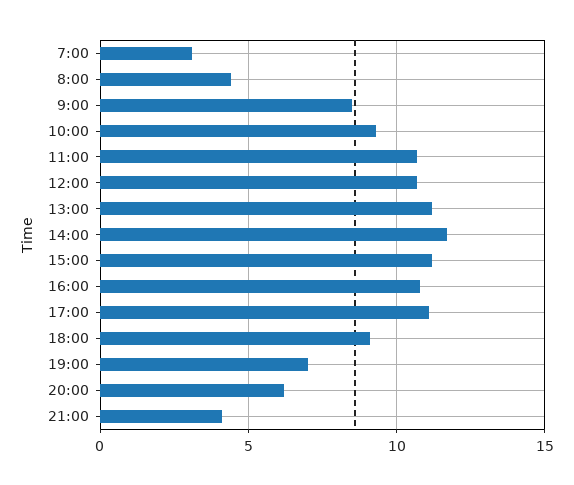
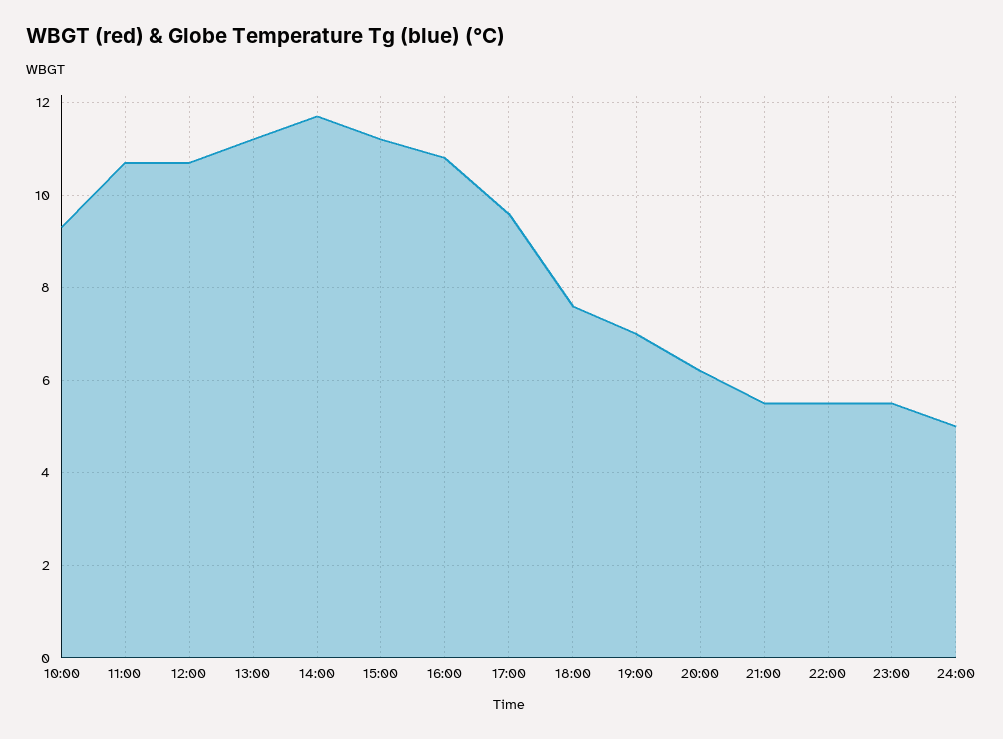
7:00: 3 -> none
8:00: 4.5 -> none
9:00: 8.5 -> none
17:00: 11 -> 9.5
18:00: 9 -> 7.5
21:00: 4 -> 5.5
22:00: none -> 5.5
23:00: none -> 5.5
24:00: none -> 5

